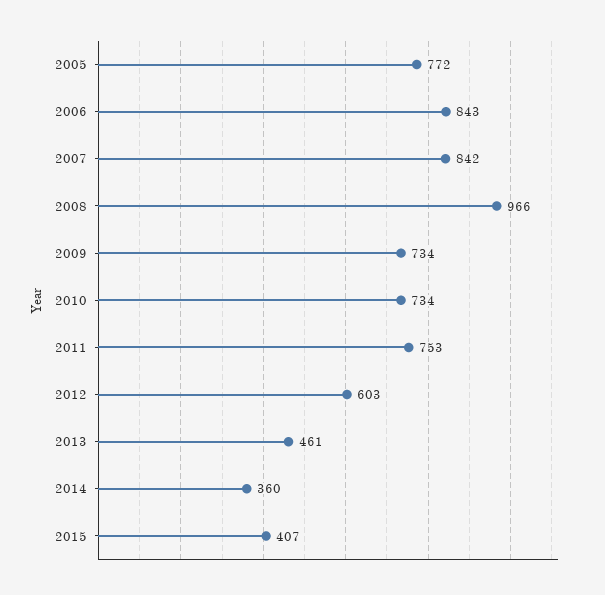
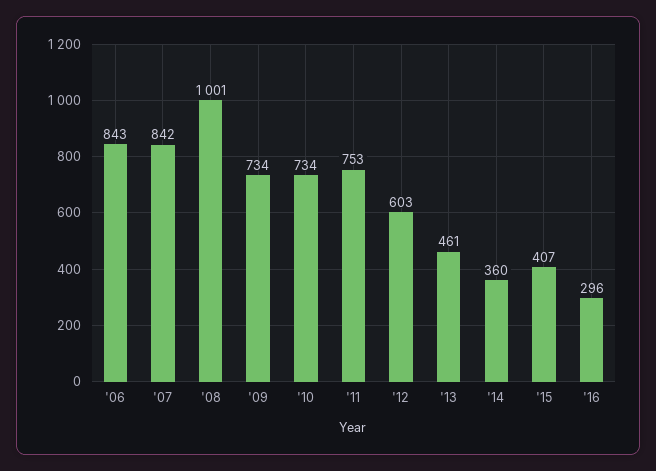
2005: 772 -> none
2008: 966 -> 1001
'16: none -> 296

